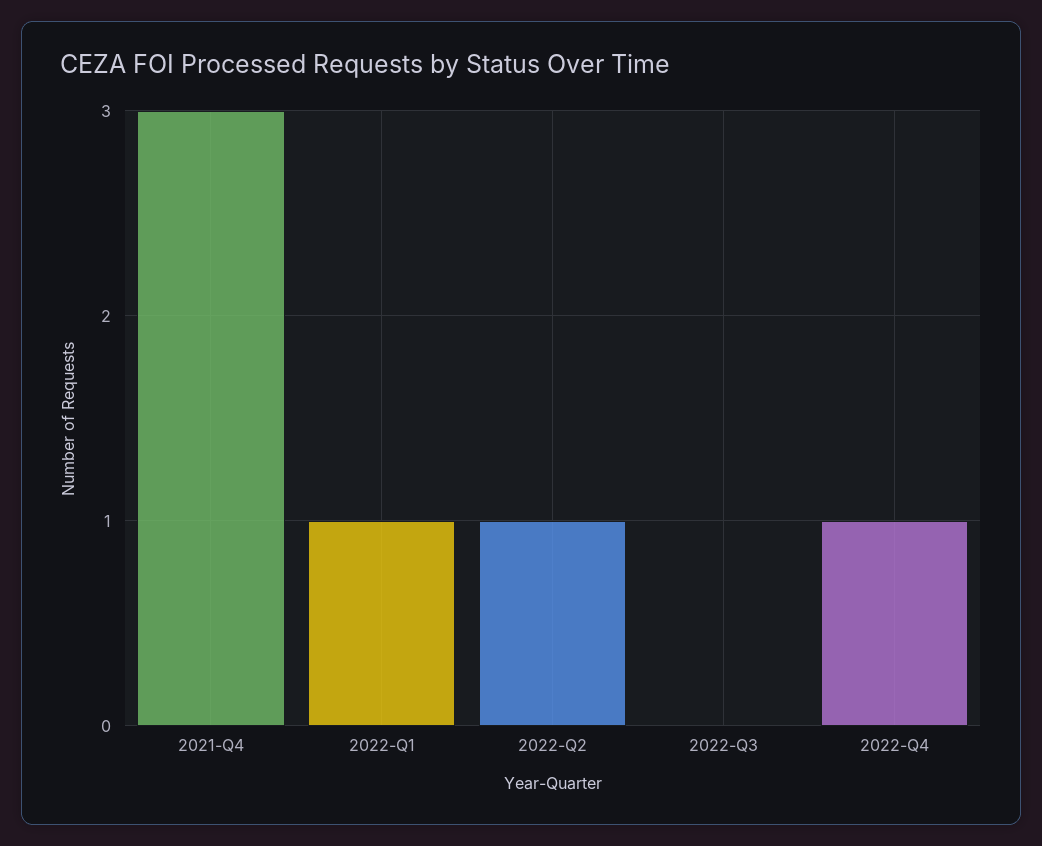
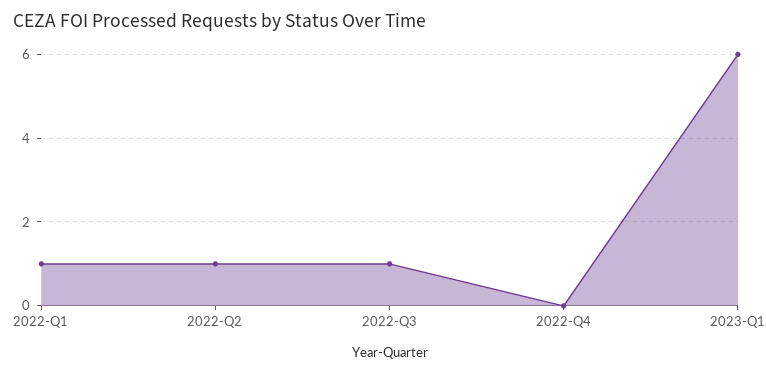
2021-Q4: 3 -> none
2022-Q3: 0 -> 1
2022-Q4: 1 -> 0
2023-Q1: none -> 6

